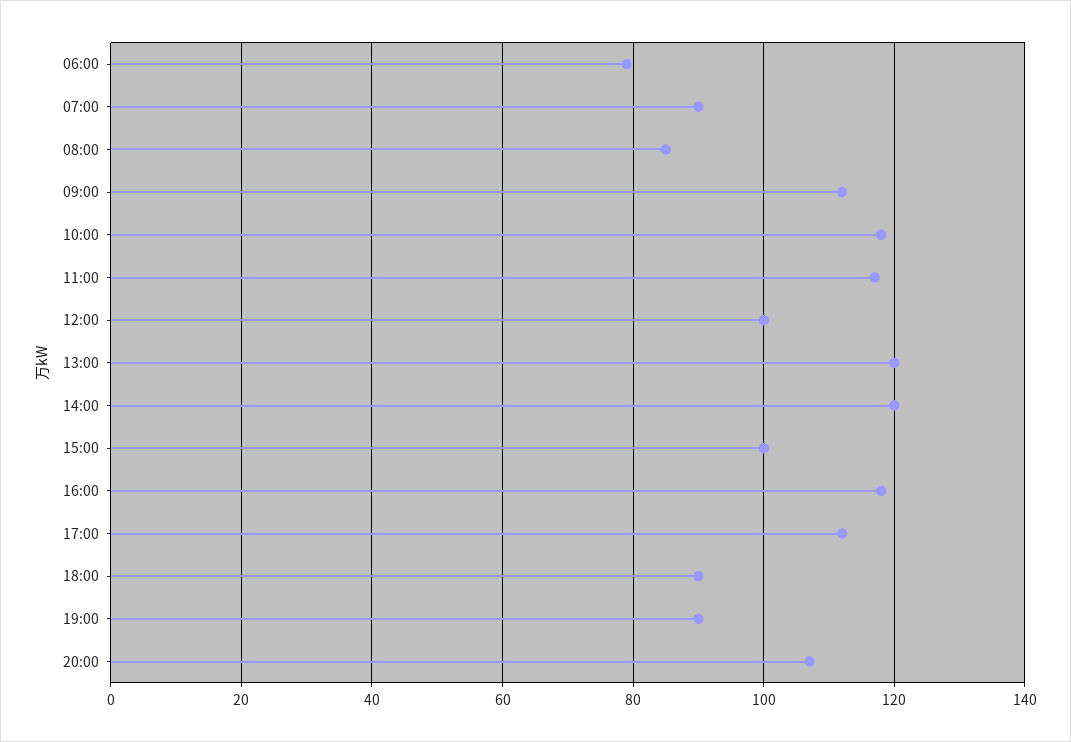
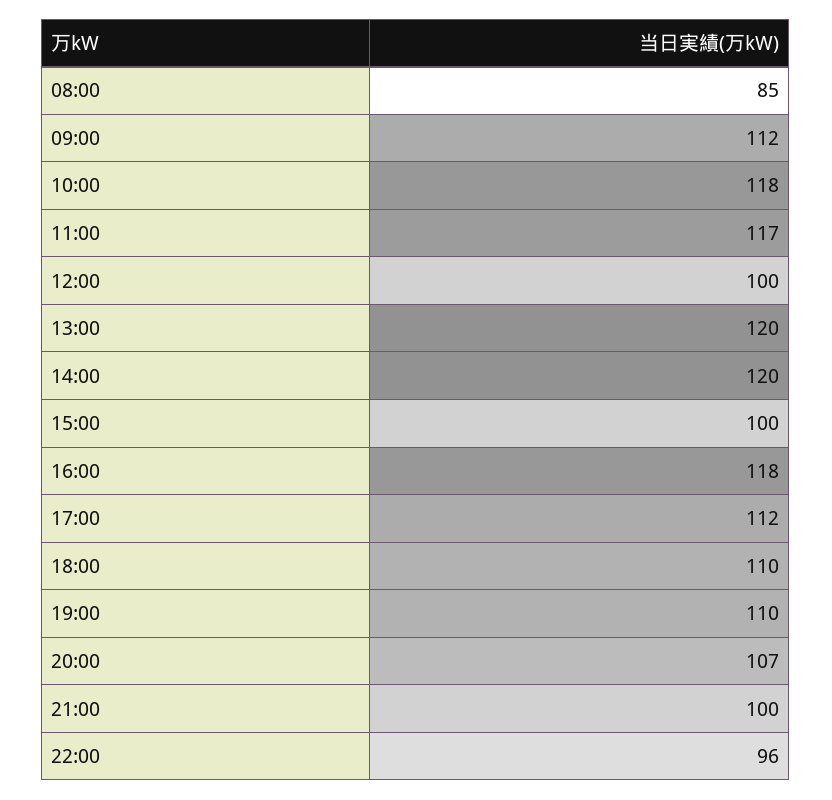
06:00: 80 -> none
07:00: 90 -> none
18:00: 90 -> 110
19:00: 90 -> 110
21:00: none -> 100
22:00: none -> 96

